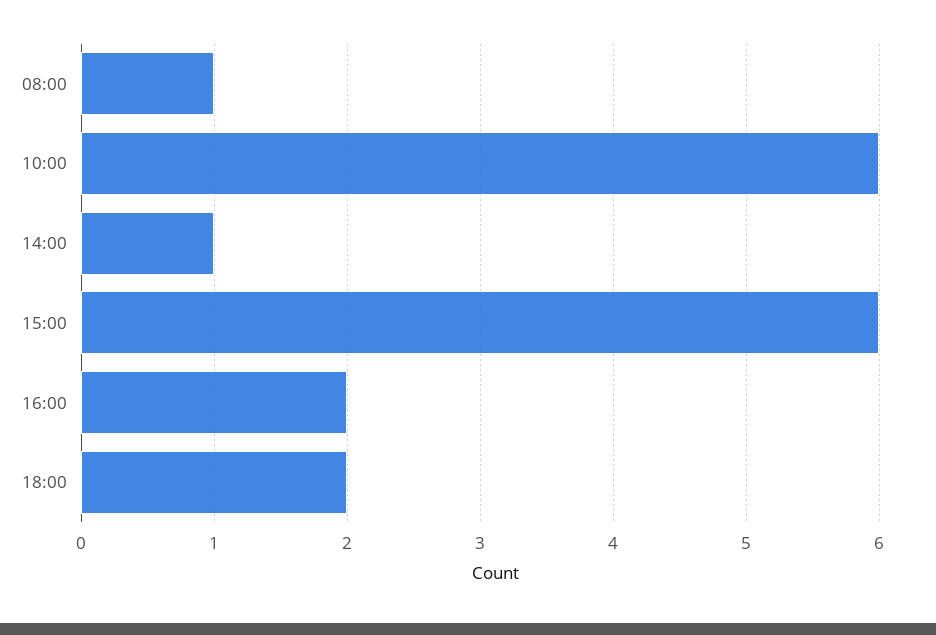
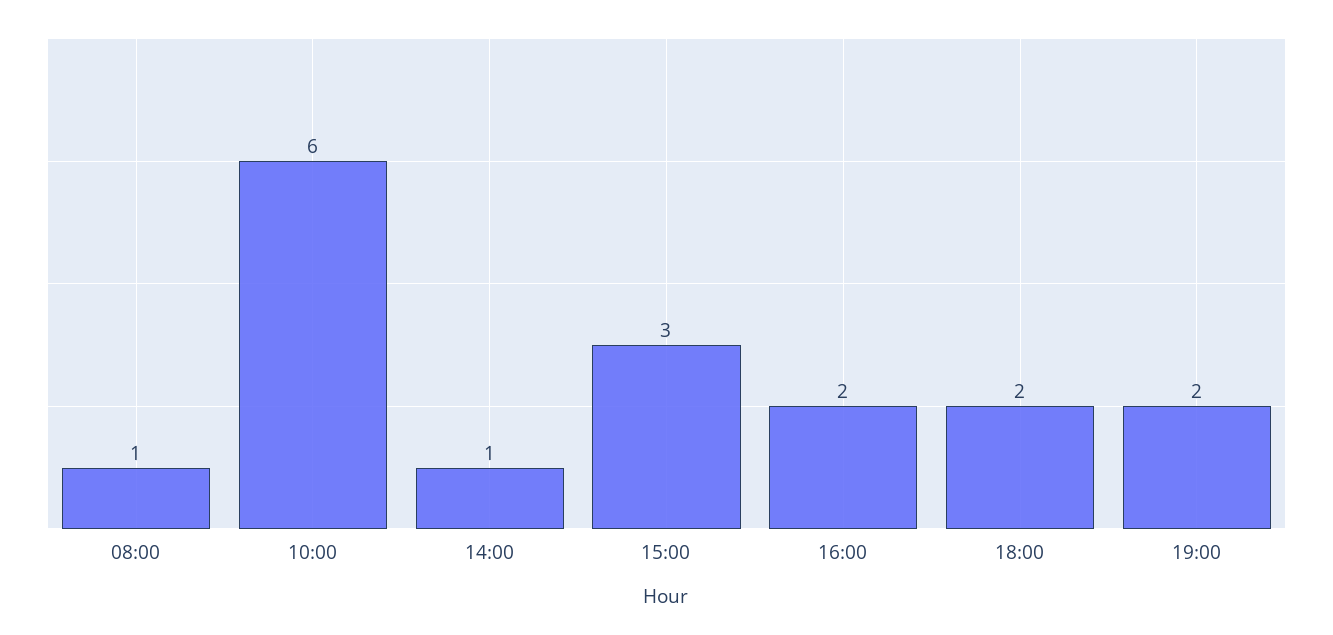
15:00: 6 -> 3
19:00: none -> 2

